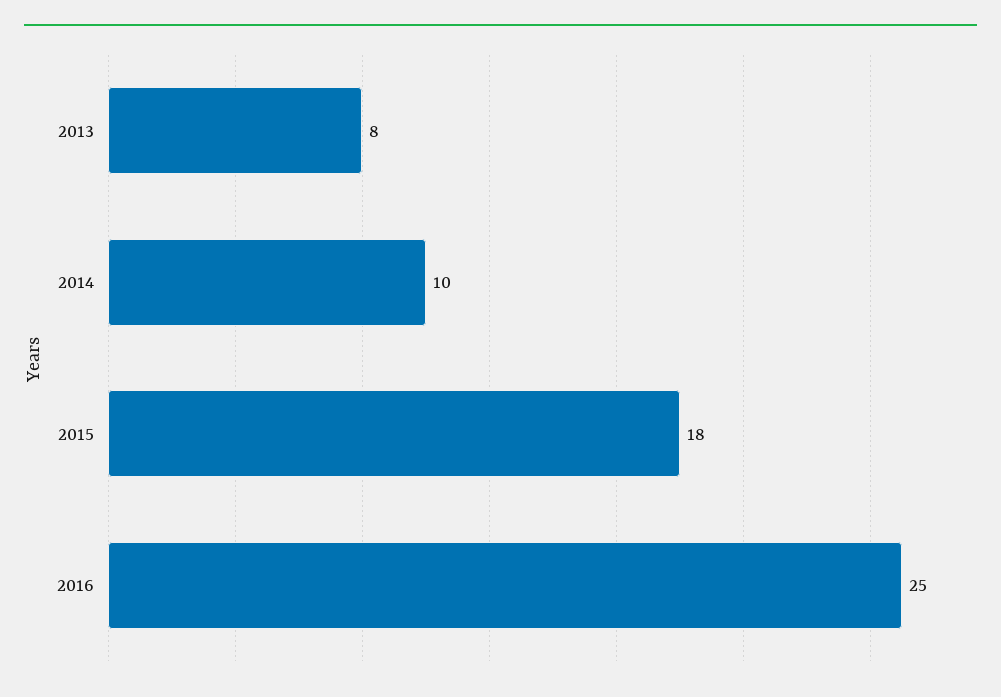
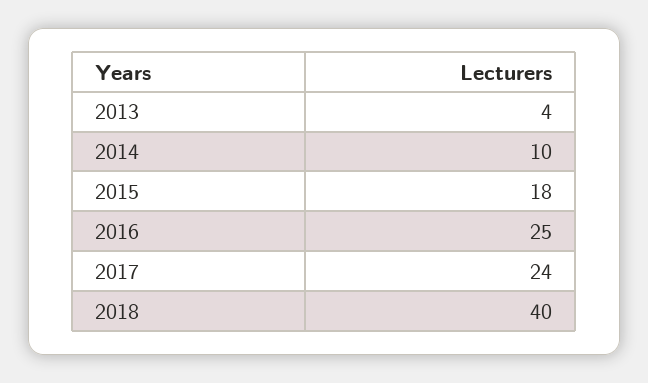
2013: 8 -> 4
2017: none -> 24
2018: none -> 40

